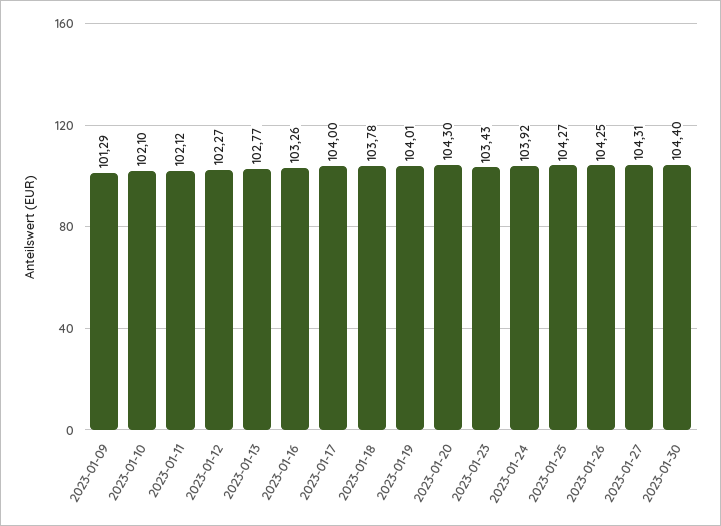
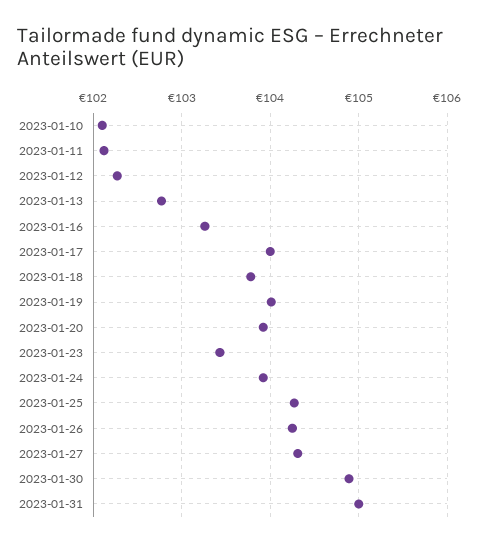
2023-01-09: 101.29 -> none
2023-01-20: 104.3 -> 103.9
2023-01-30: 104.4 -> 104.9
2023-01-31: none -> 105

